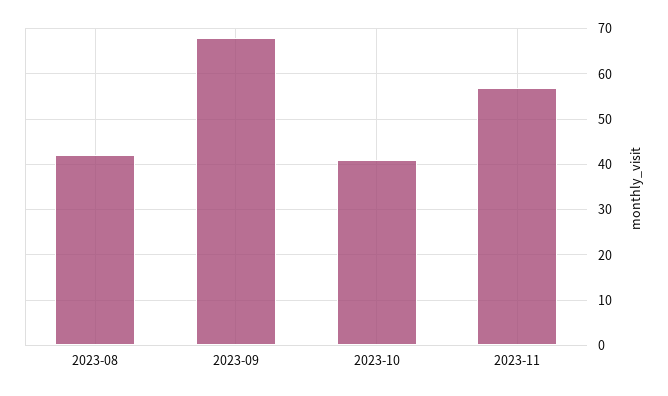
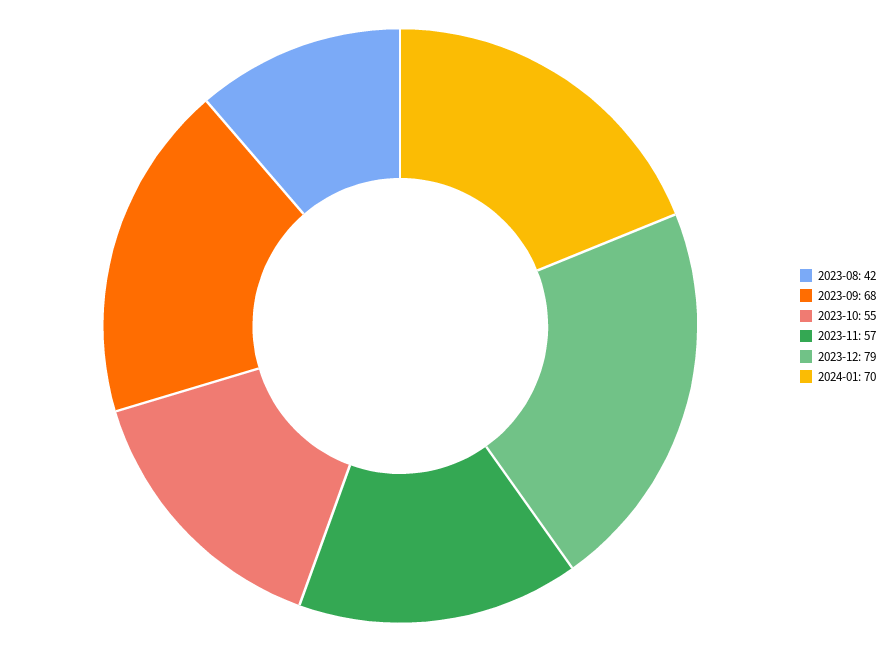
2023-10: 40 -> 55
2023-12: none -> 79
2024-01: none -> 70

